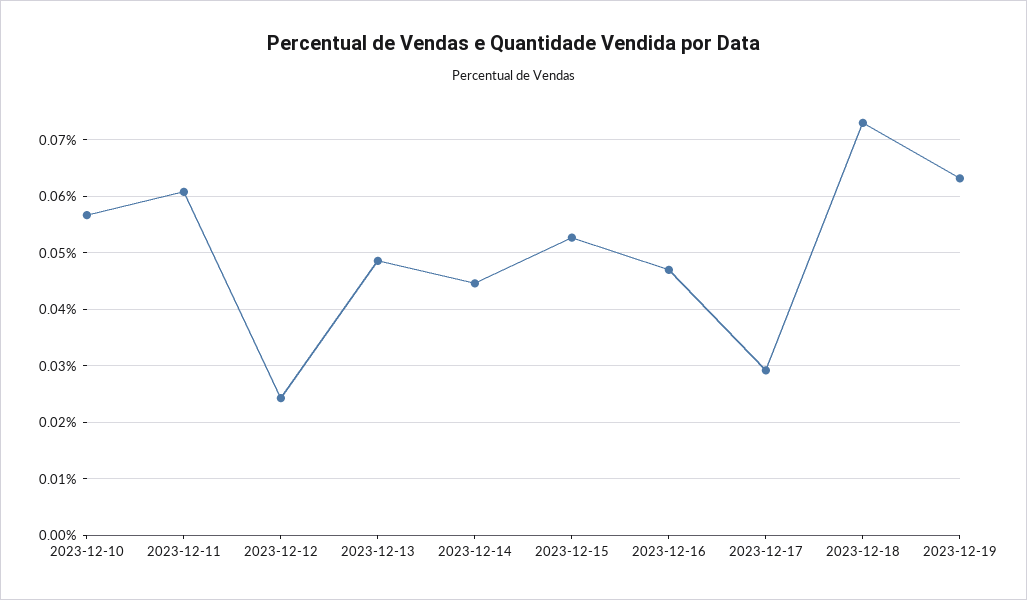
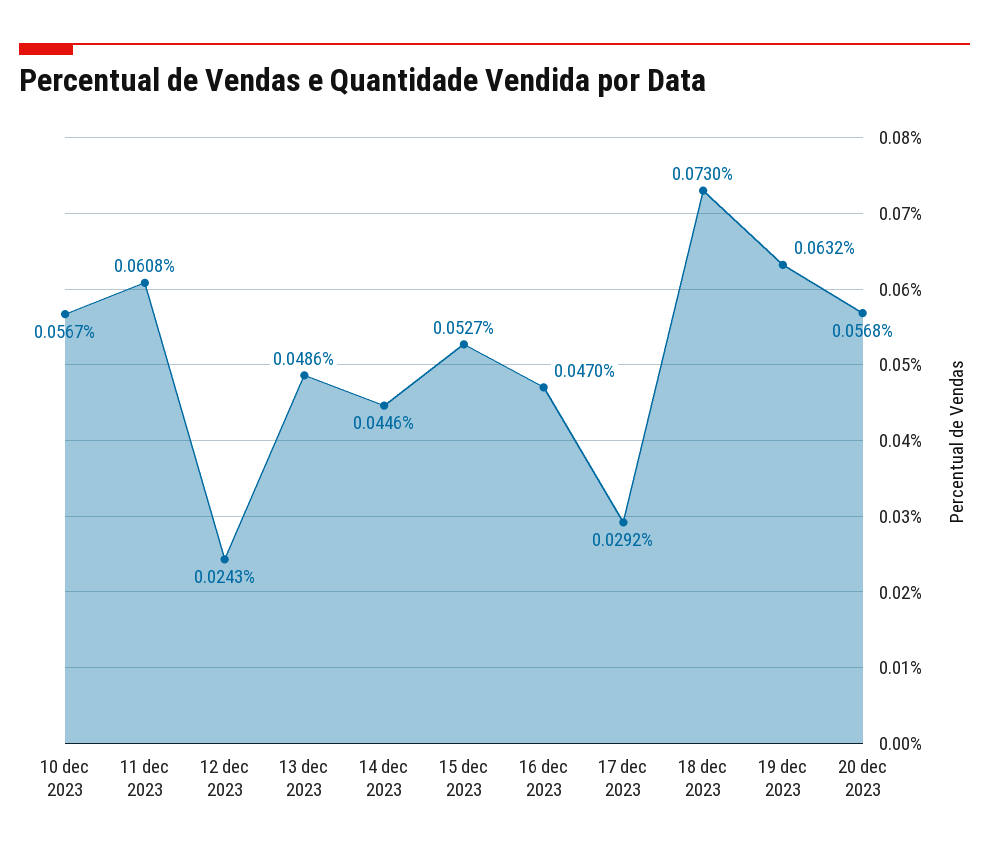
20 dec 2023: none -> 0.0568

